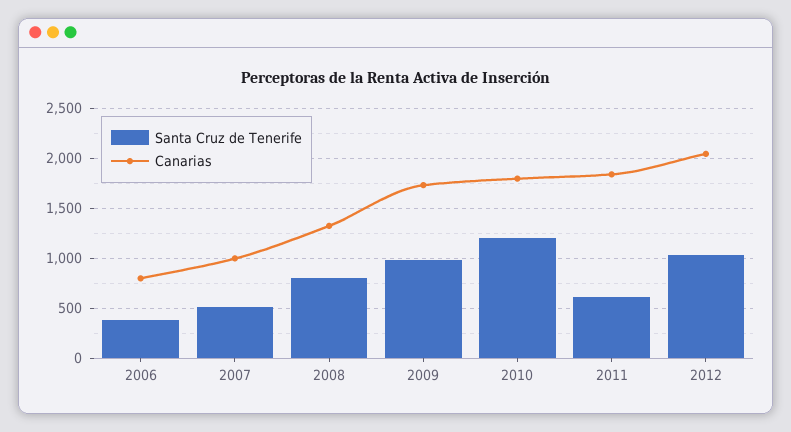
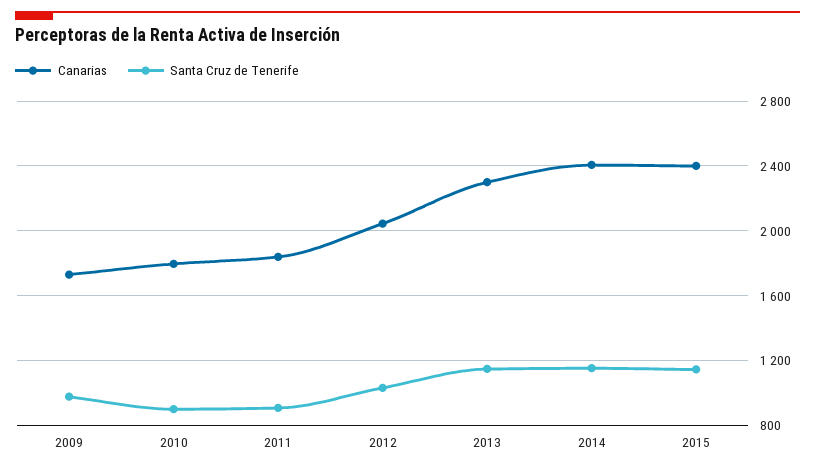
Santa Cruz de Tenerife, 2006: 400 -> none
Canarias, 2006: 800 -> none
Santa Cruz de Tenerife, 2007: 500 -> none
Canarias, 2007: 1000 -> none
Santa Cruz de Tenerife, 2008: 800 -> none
Canarias, 2008: 1300 -> none
Santa Cruz de Tenerife, 2010: 1200 -> 900
Santa Cruz de Tenerife, 2011: 600 -> 900
Canarias, 2013: none -> 2300
Santa Cruz de Tenerife, 2013: none -> 1150
Canarias, 2014: none -> 2400
Santa Cruz de Tenerife, 2014: none -> 1150
Canarias, 2015: none -> 2400
Santa Cruz de Tenerife, 2015: none -> 1150

